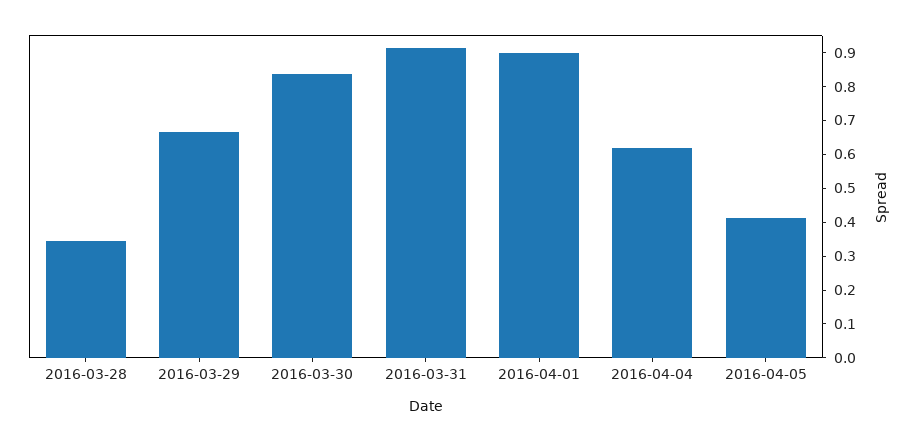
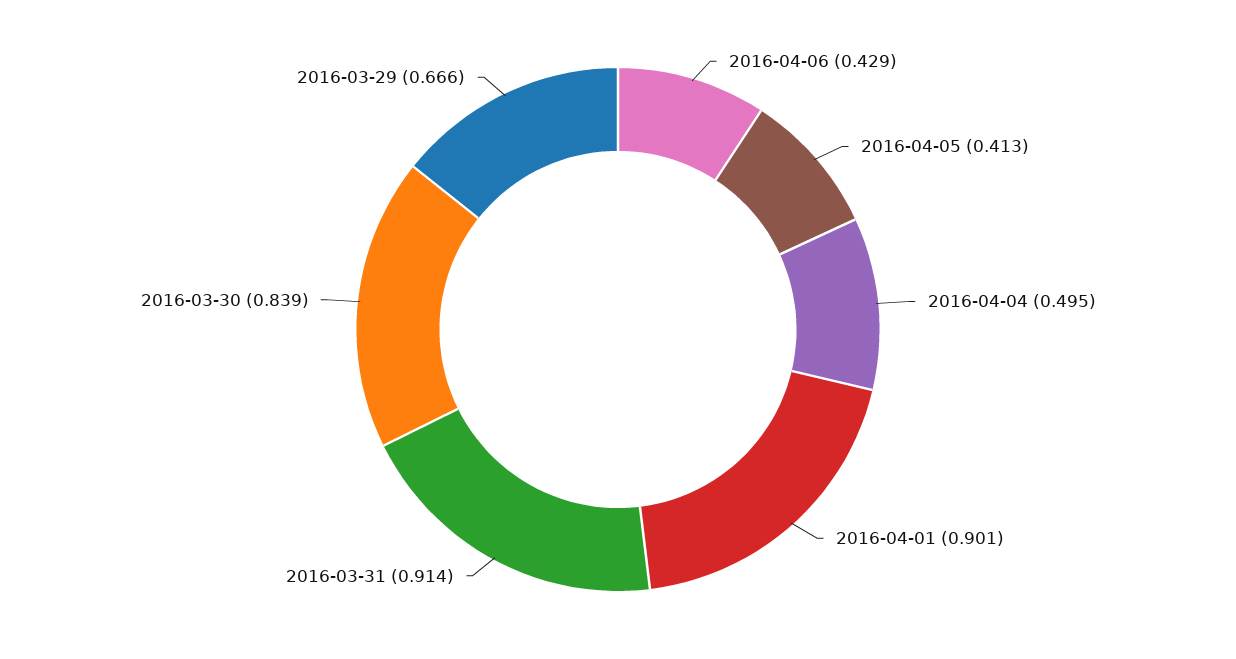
2016-03-28: 0.35 -> none
2016-04-04: 0.625 -> 0.495
2016-04-06: none -> 0.429

